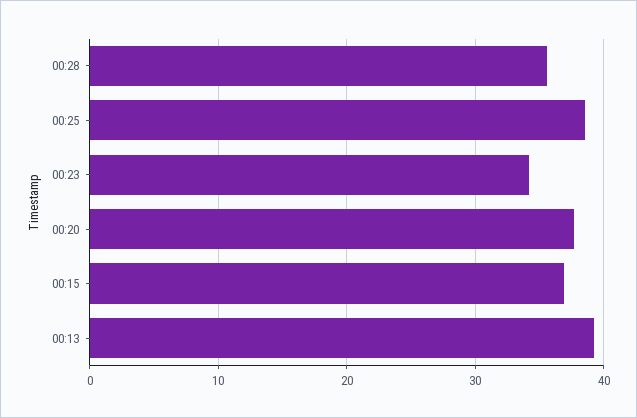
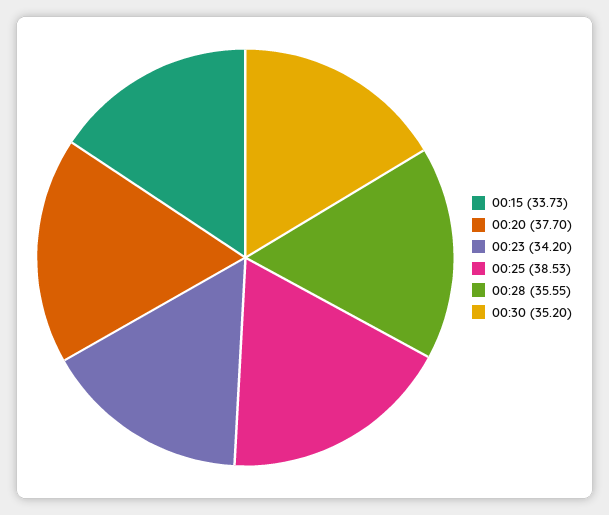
00:15: 37 -> 33.73
00:13: 39 -> none
00:30: none -> 35.2

